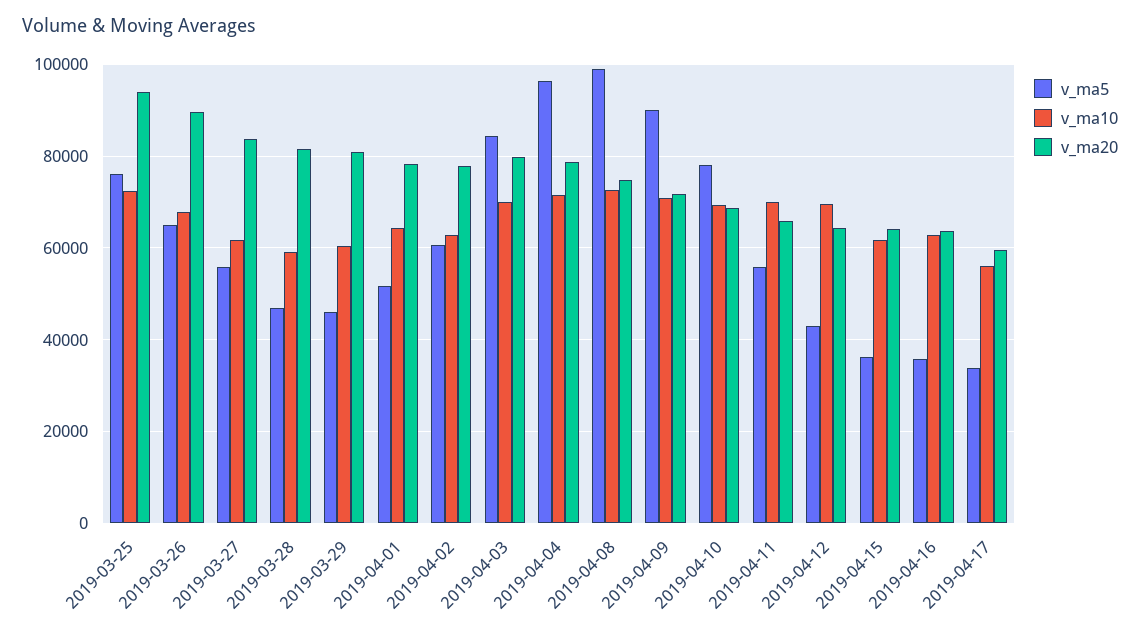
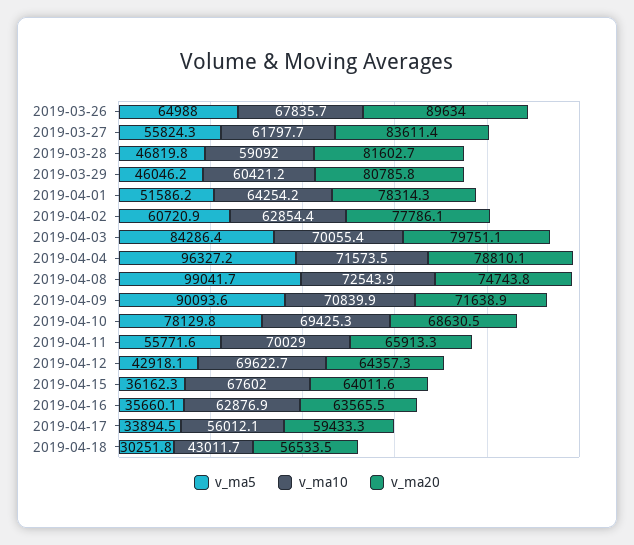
v_ma5, 2019-03-25: 76000 -> none
v_ma10, 2019-03-25: 72000 -> none
v_ma20, 2019-03-25: 94000 -> none
v_ma10, 2019-04-15: 62000 -> 67602
v_ma5, 2019-04-18: none -> 30251.8
v_ma10, 2019-04-18: none -> 43011.7
v_ma20, 2019-04-18: none -> 56533.5

